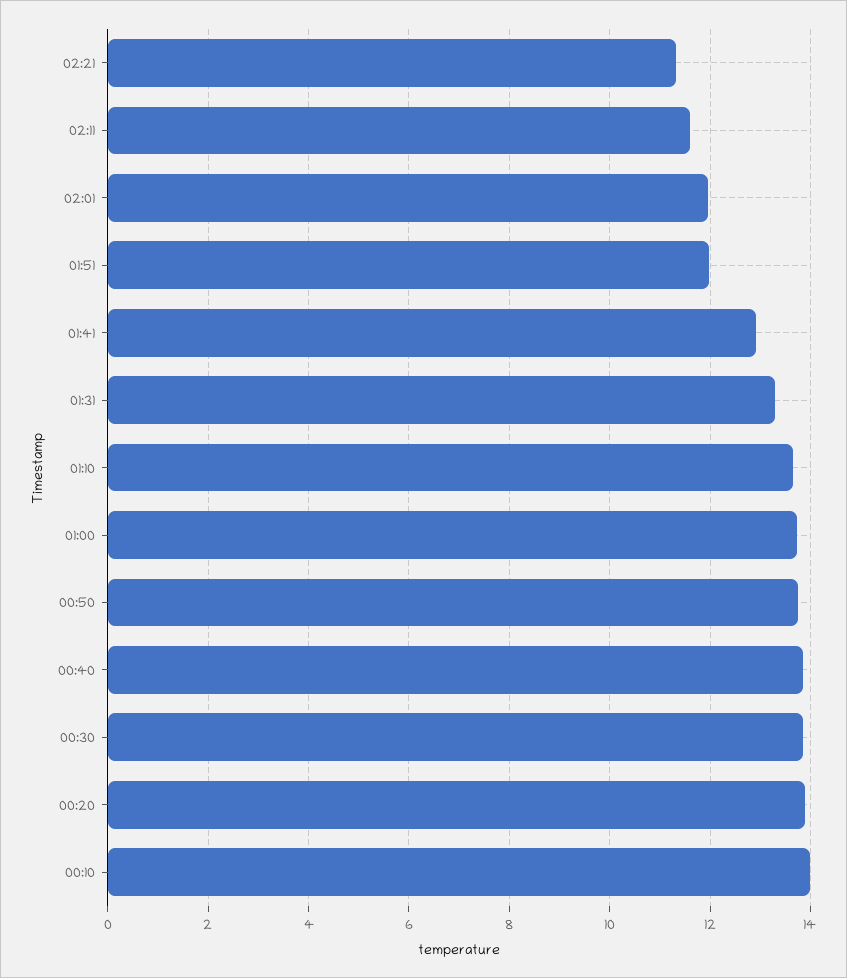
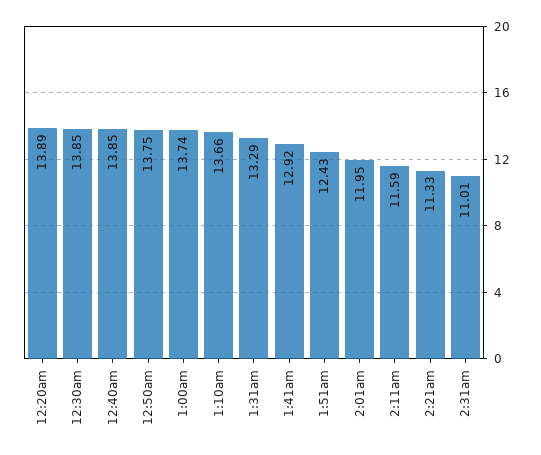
01:51: 12 -> 12.43
00:10: 14 -> none
2:31am: none -> 11.01

